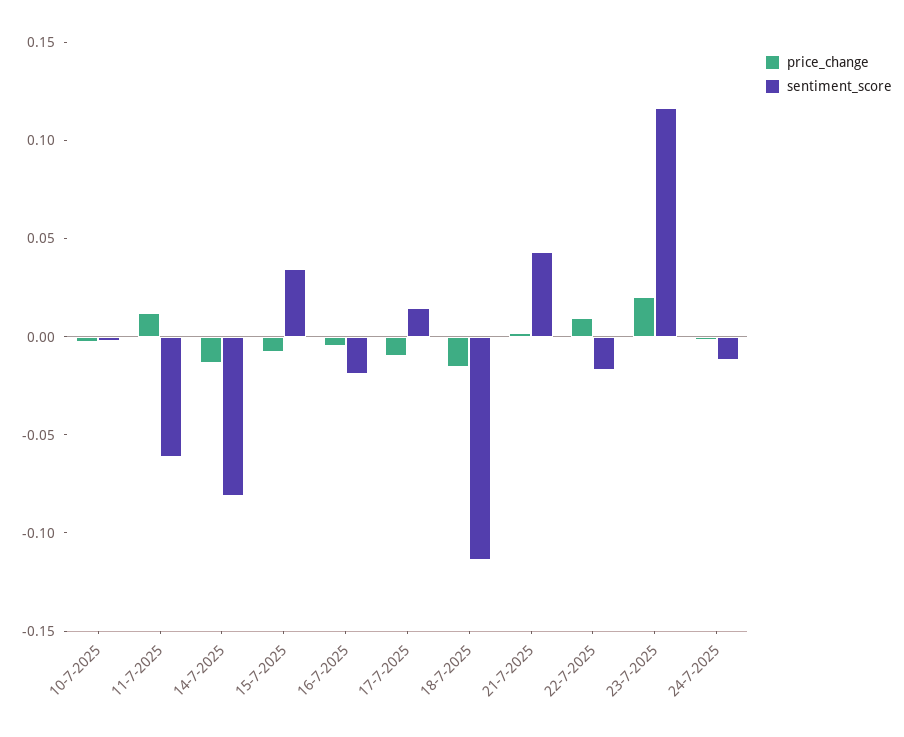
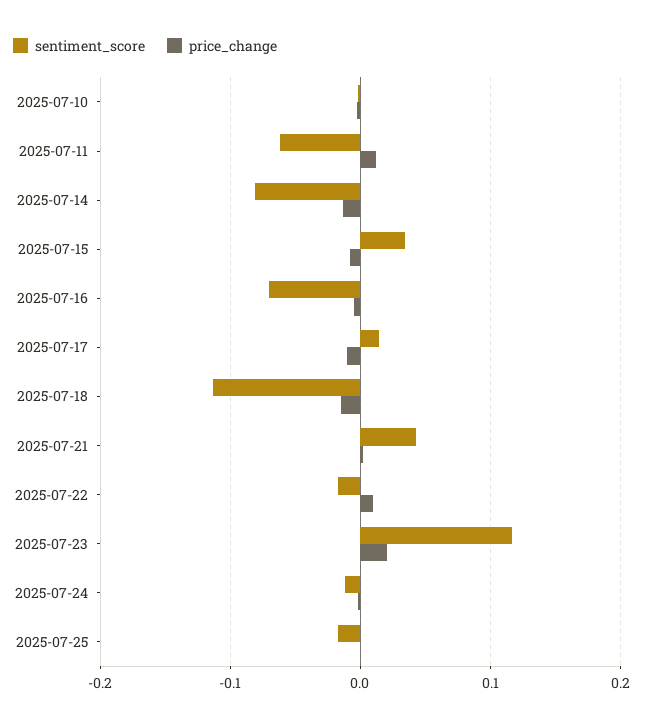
sentiment_score, 16-7-2025: -0.02 -> -0.07
sentiment_score, 2025-07-25: none -> -0.02
price_change, 2025-07-25: none -> 0

